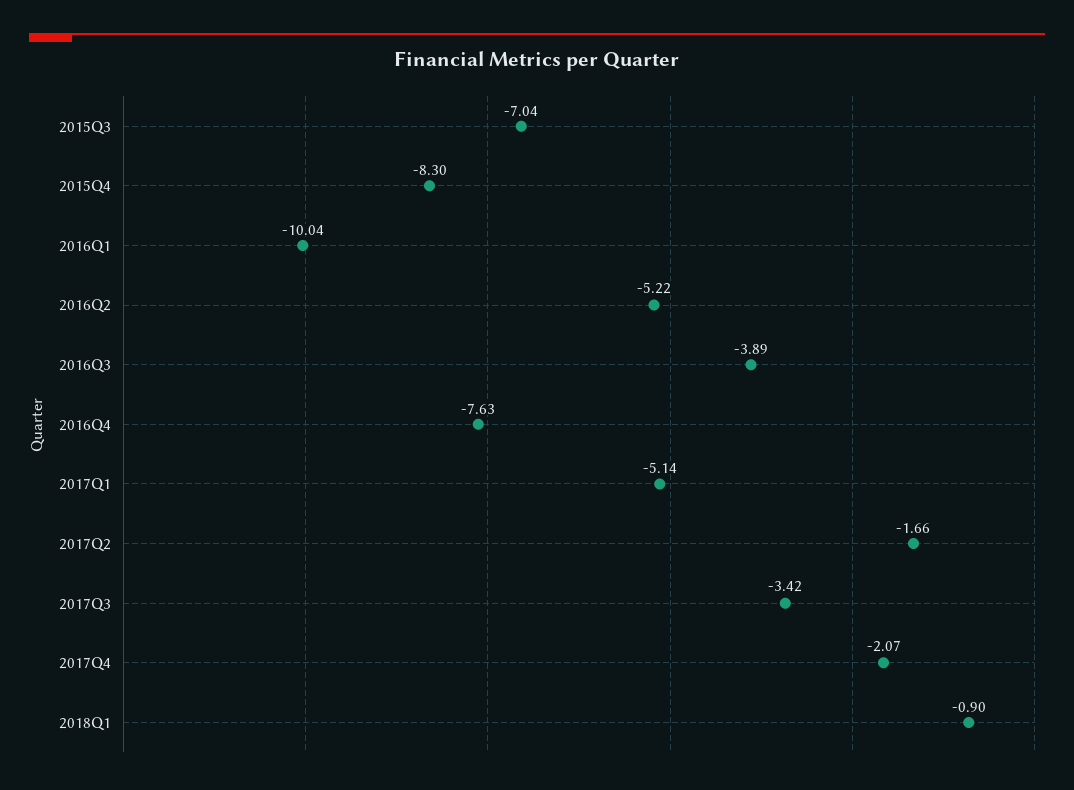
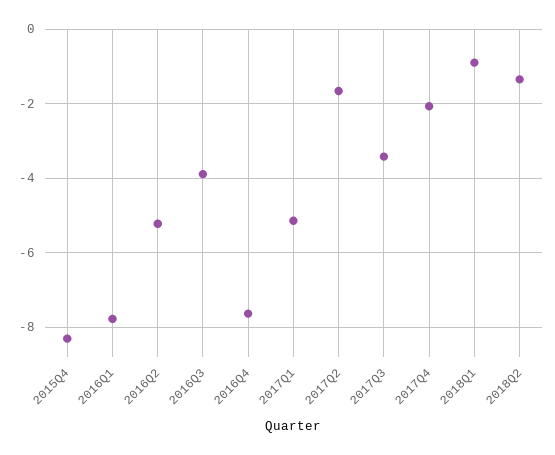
2015Q3: -7.04 -> none
2016Q1: -10.04 -> -7.8
2018Q2: none -> -1.4

